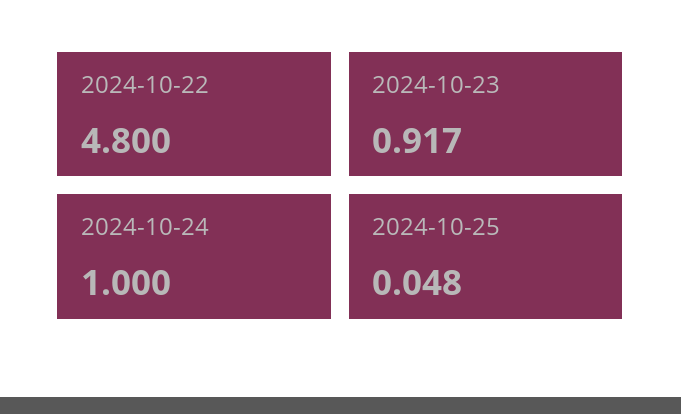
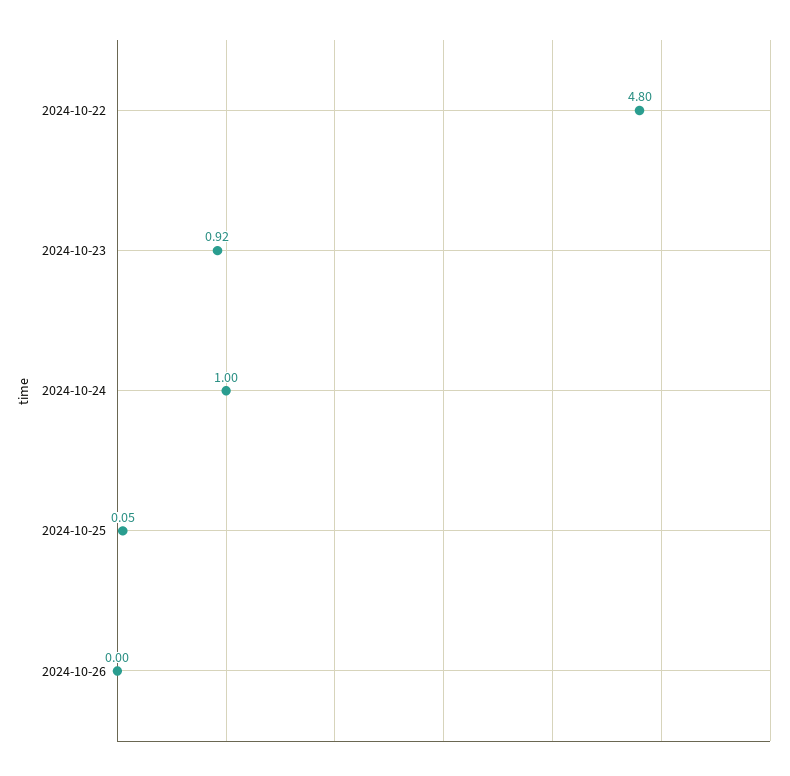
2024-10-26: none -> 0

